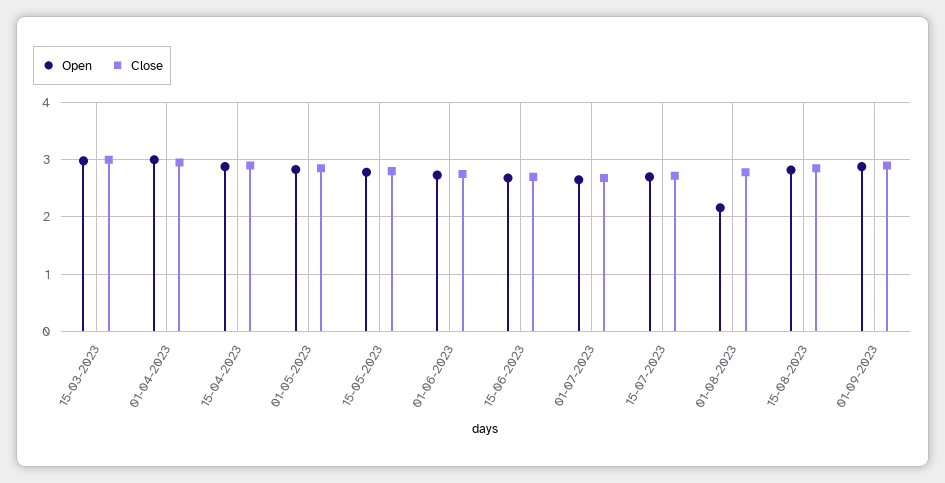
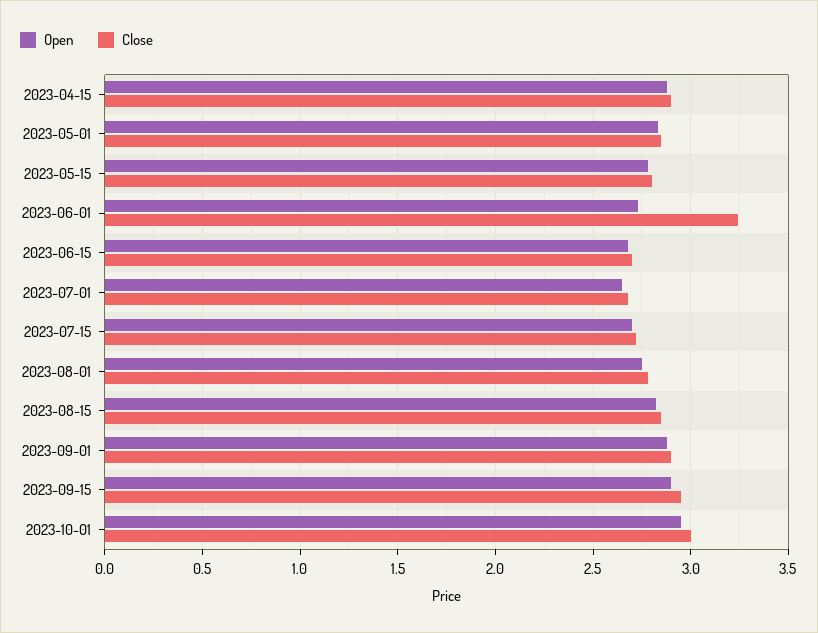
Open, 15-03-2023: 3 -> none
Close, 15-03-2023: 3 -> none
Open, 01-04-2023: 3 -> none
Close, 01-04-2023: 3 -> none
Close, 01-06-2023: 2.8 -> 3.25
Open, 01-08-2023: 2.2 -> 2.75
Open, 2023-09-15: none -> 2.9
Close, 2023-09-15: none -> 2.95
Open, 2023-10-01: none -> 2.95
Close, 2023-10-01: none -> 3

